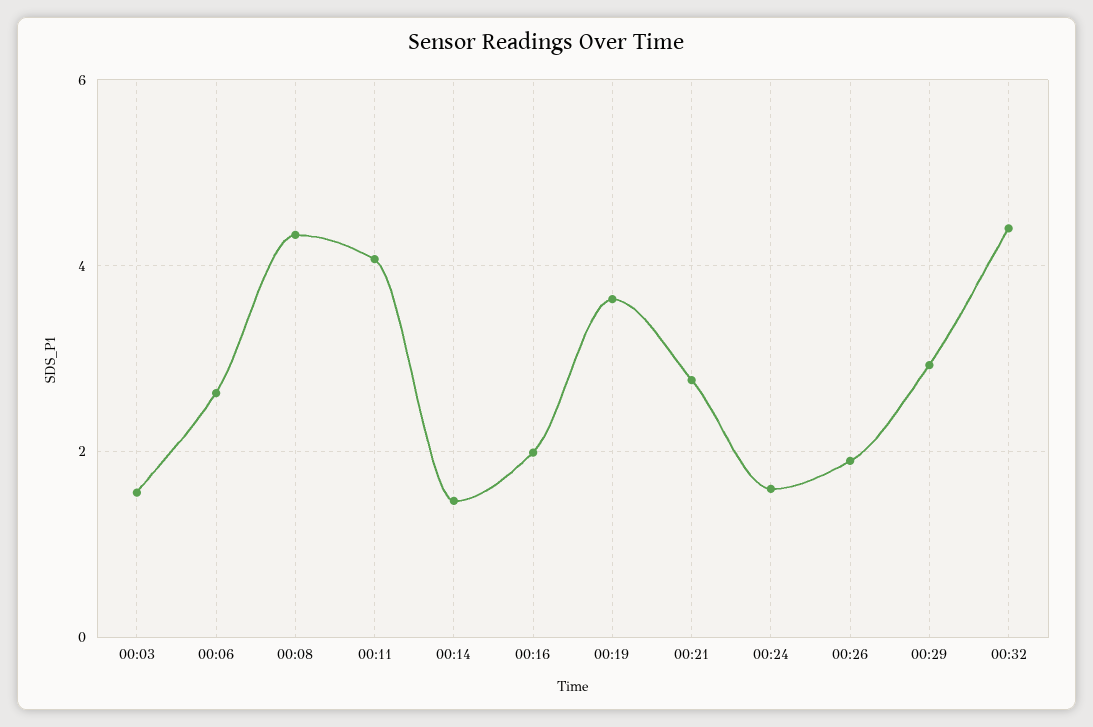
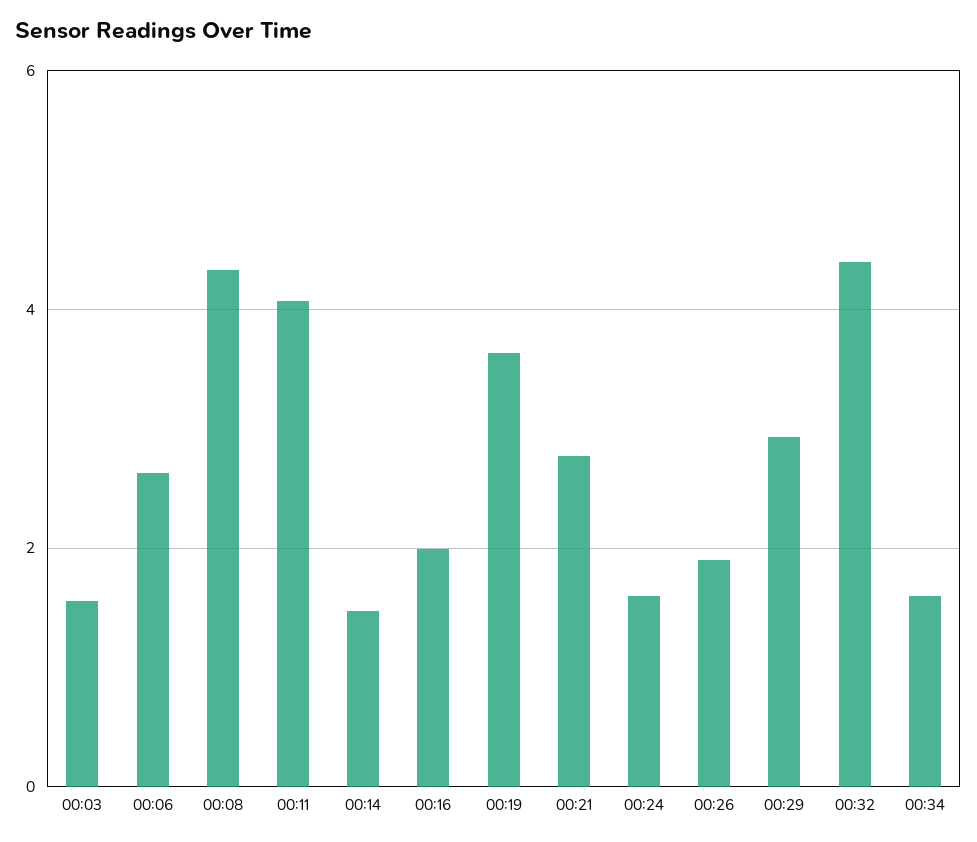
00:34: none -> 1.6

